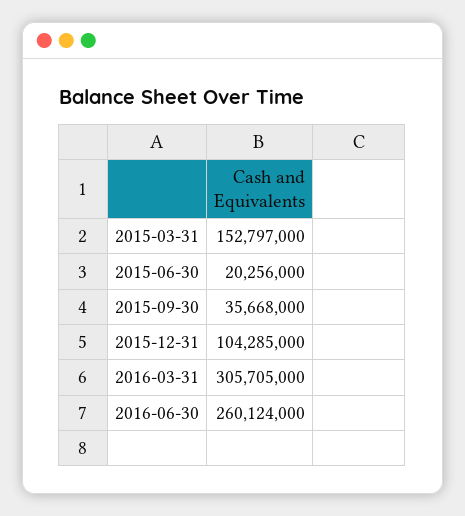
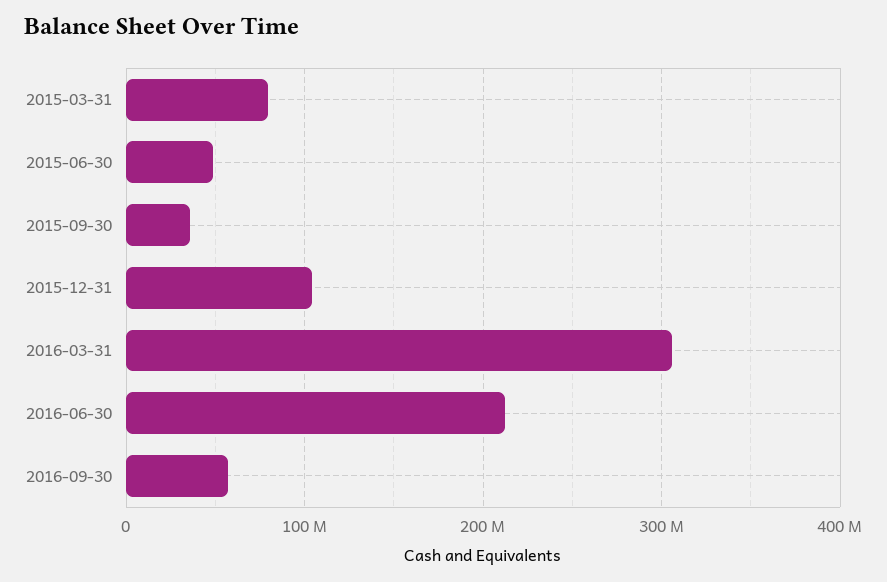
2015-03-31: 152797000 -> 80000000
2015-06-30: 20256000 -> 50000000
2016-06-30: 260124000 -> 210000000
2016-09-30: none -> 60000000

